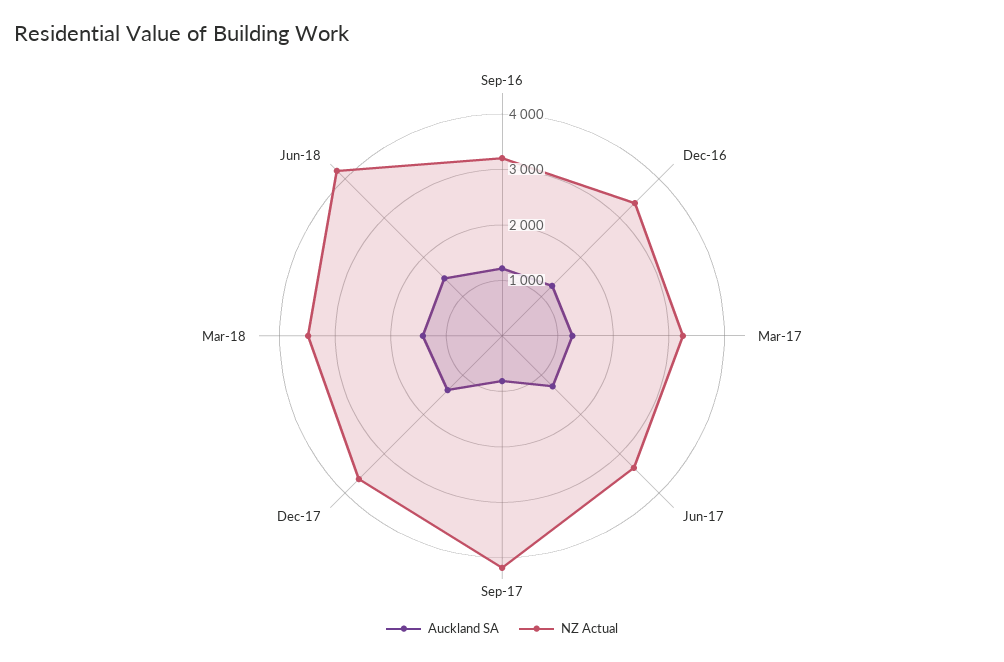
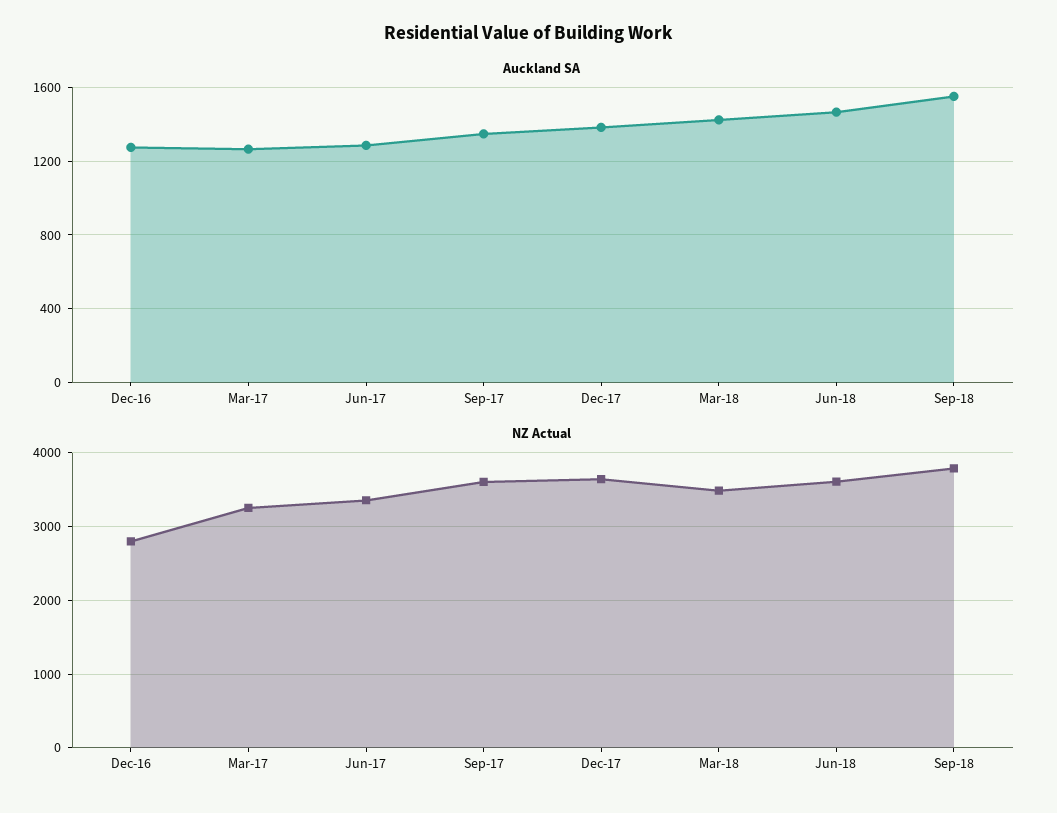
Auckland SA, Sep-16: 1200 -> none
NZ Actual, Sep-16: 3200 -> none
NZ Actual, Dec-16: 3400 -> 2800
Auckland SA, Sep-17: 800 -> 1350
NZ Actual, Sep-17: 4200 -> 3600
NZ Actual, Jun-18: 4200 -> 3600
Auckland SA, Sep-18: none -> 1550
NZ Actual, Sep-18: none -> 3800

